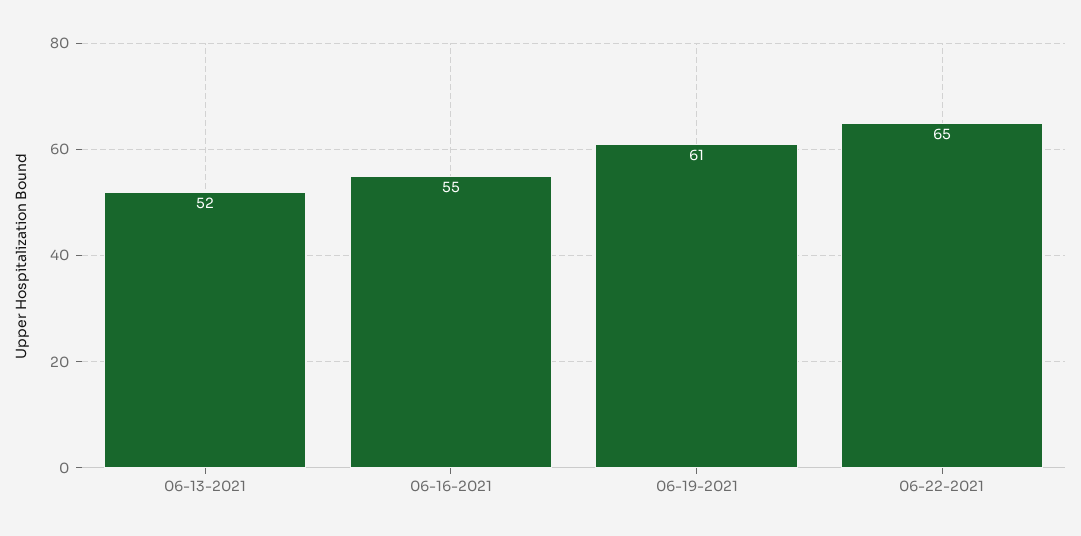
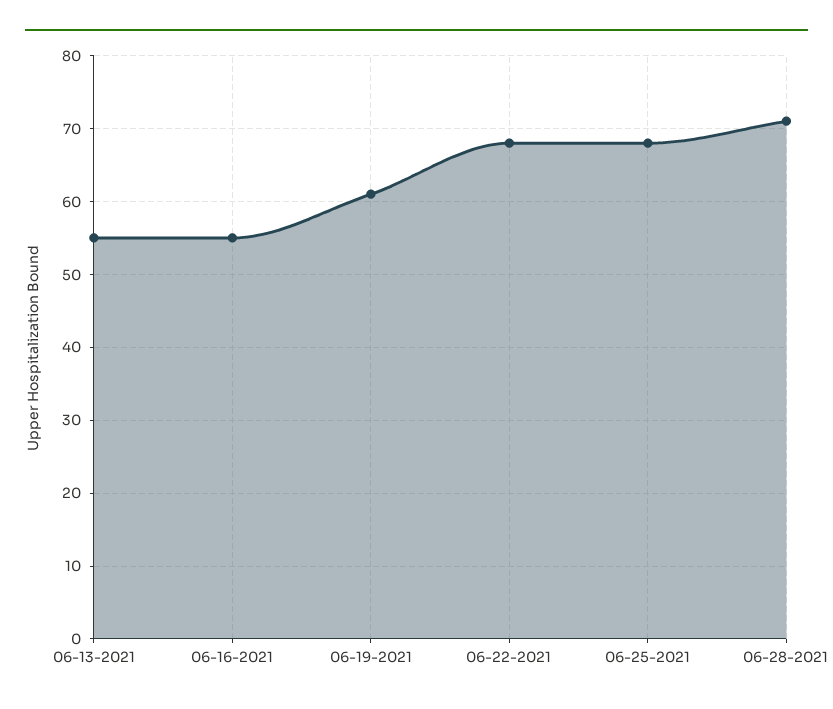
06-13-2021: 52 -> 55
06-22-2021: 65 -> 68
06-25-2021: none -> 68
06-28-2021: none -> 71

